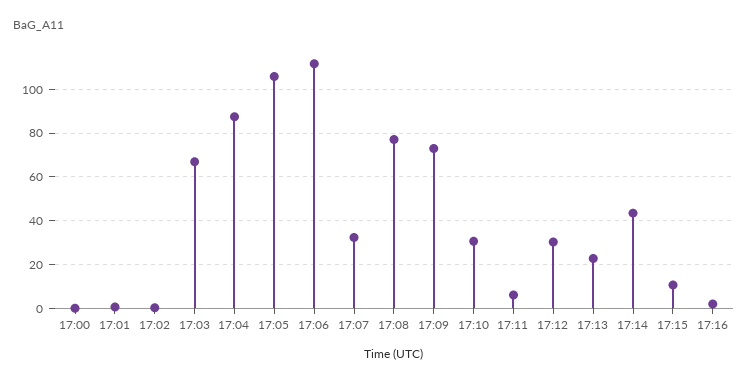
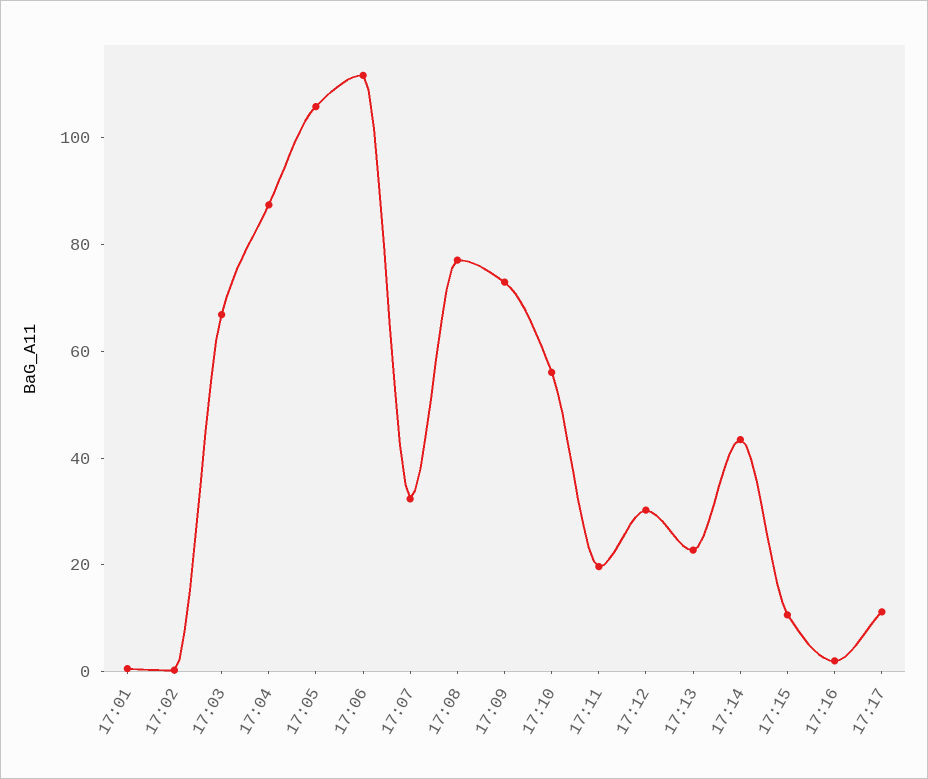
17:00: 0 -> none
17:10: 30 -> 55
17:11: 5 -> 20
17:17: none -> 10

